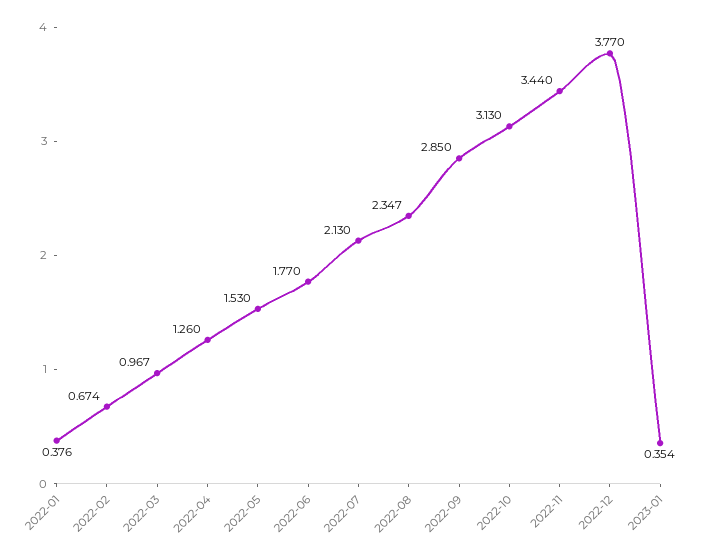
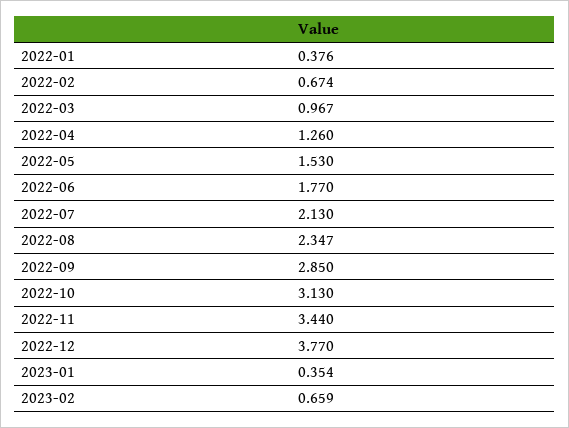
2023-02: none -> 0.659

